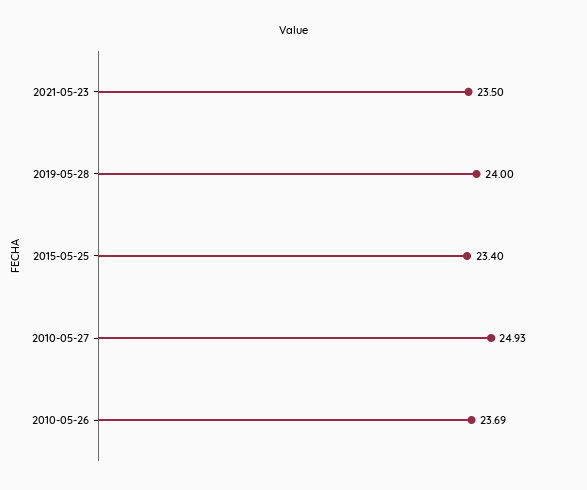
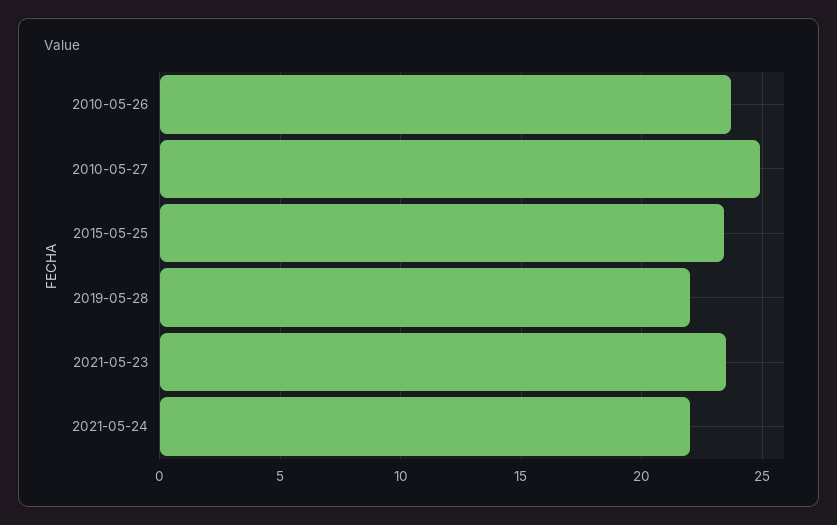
2019-05-28: 24 -> 22
2021-05-24: none -> 22

